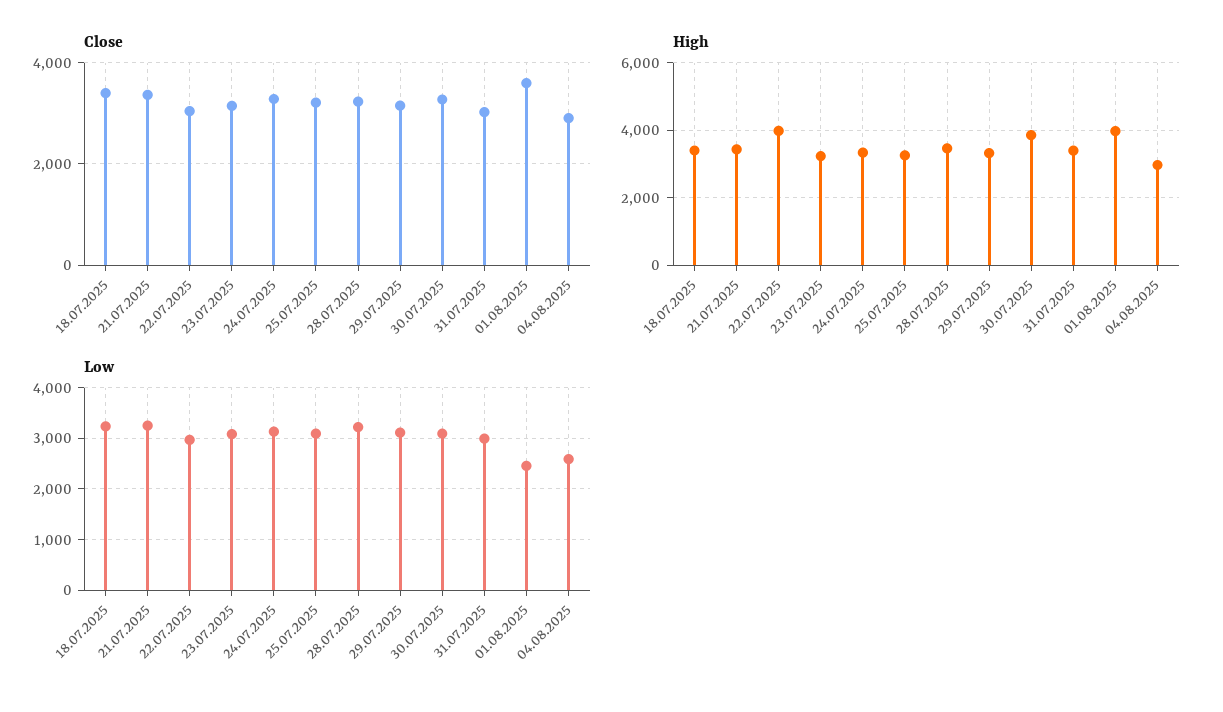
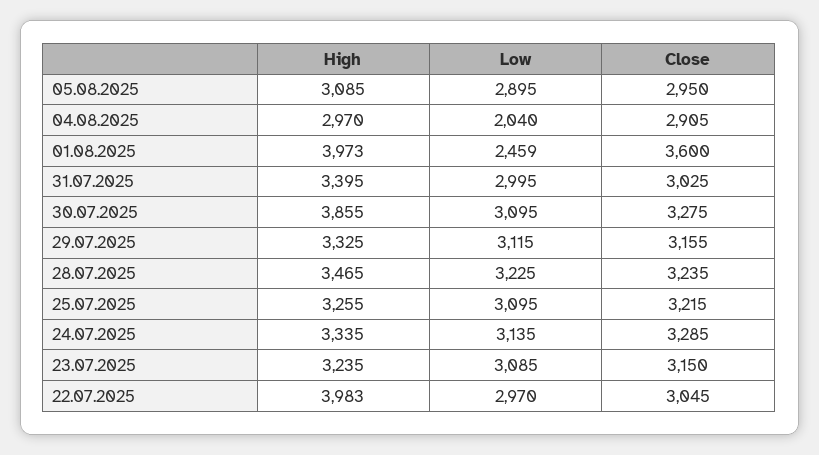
Close, 18.07.2025: 3400 -> none
Close, 21.07.2025: 3400 -> none
High, 18.07.2025: 3400 -> none
High, 21.07.2025: 3400 -> none
Low, 18.07.2025: 3200 -> none
Low, 21.07.2025: 3200 -> none
Low, 04.08.2025: 2600 -> 2040
High, 05.08.2025: none -> 3085
Low, 05.08.2025: none -> 2895
Close, 05.08.2025: none -> 2950

